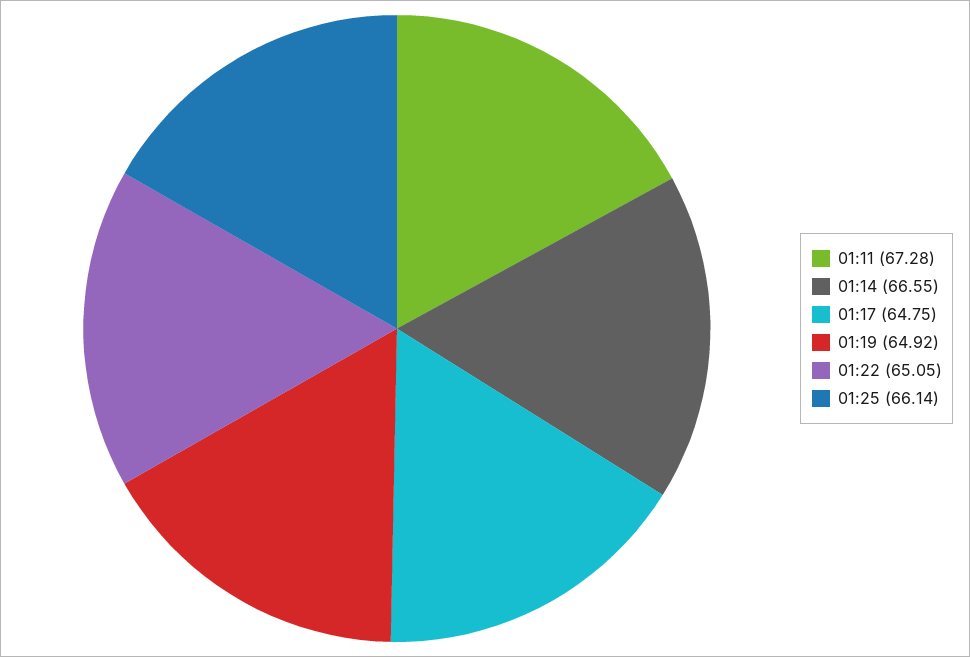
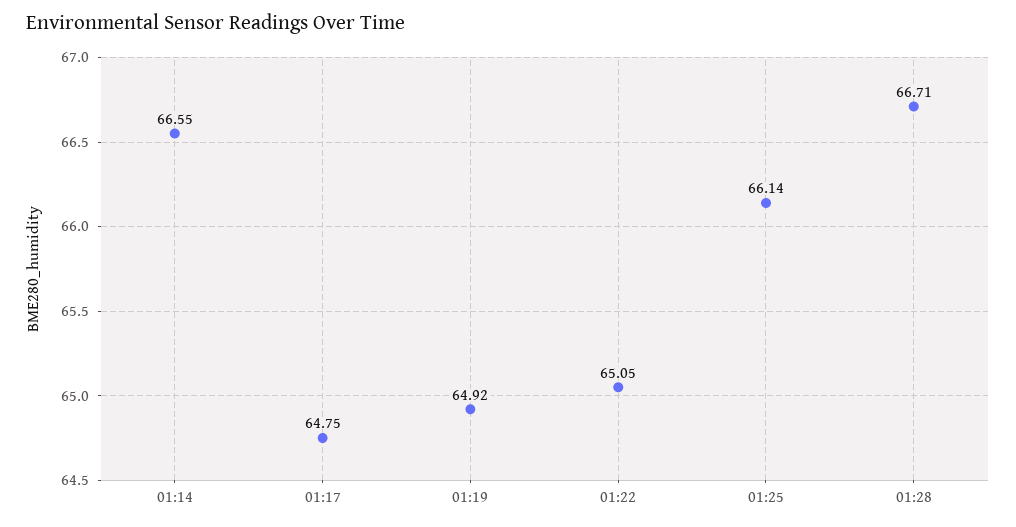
01:11: 67.28 -> none
01:28: none -> 66.71

